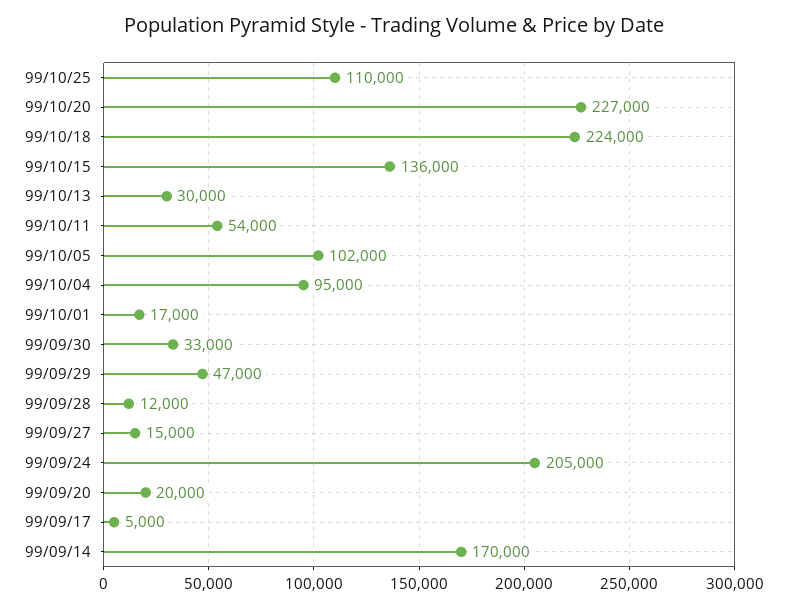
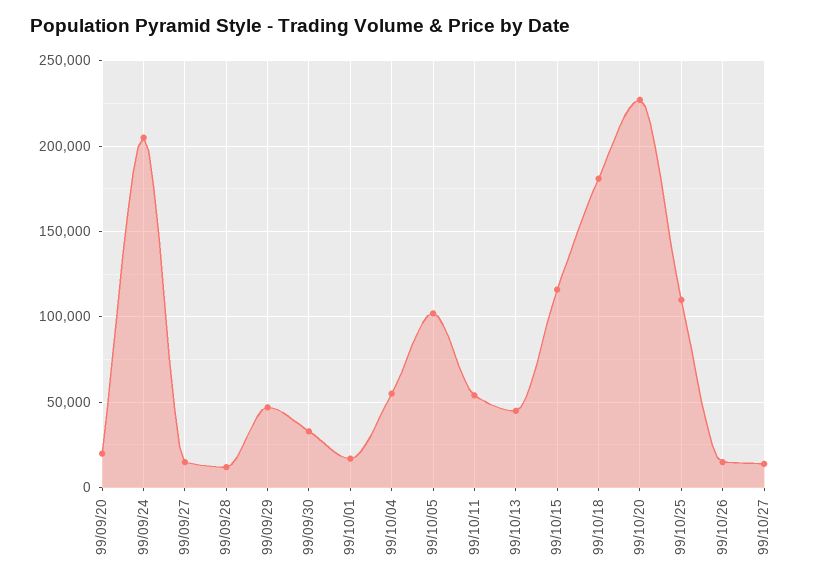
99/10/18: 224000 -> 180000
99/10/15: 136000 -> 115000
99/10/13: 30000 -> 45000
99/10/04: 95000 -> 55000
99/09/17: 5000 -> none
99/09/14: 170000 -> none
99/10/26: none -> 15000
99/10/27: none -> 15000

